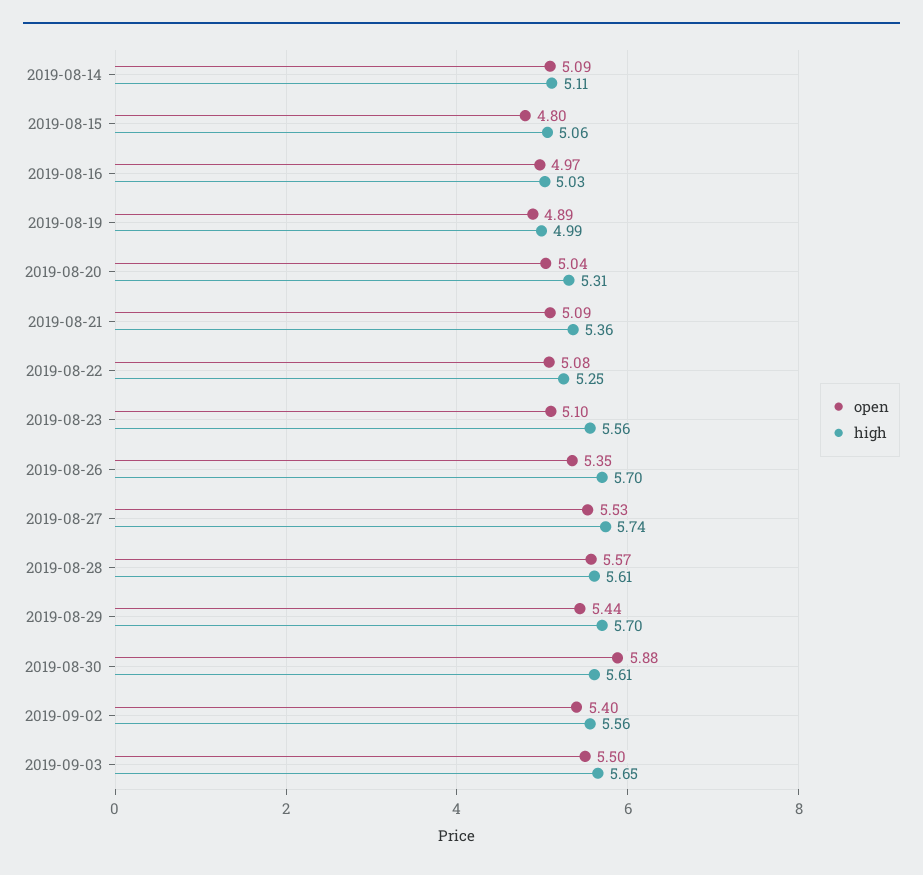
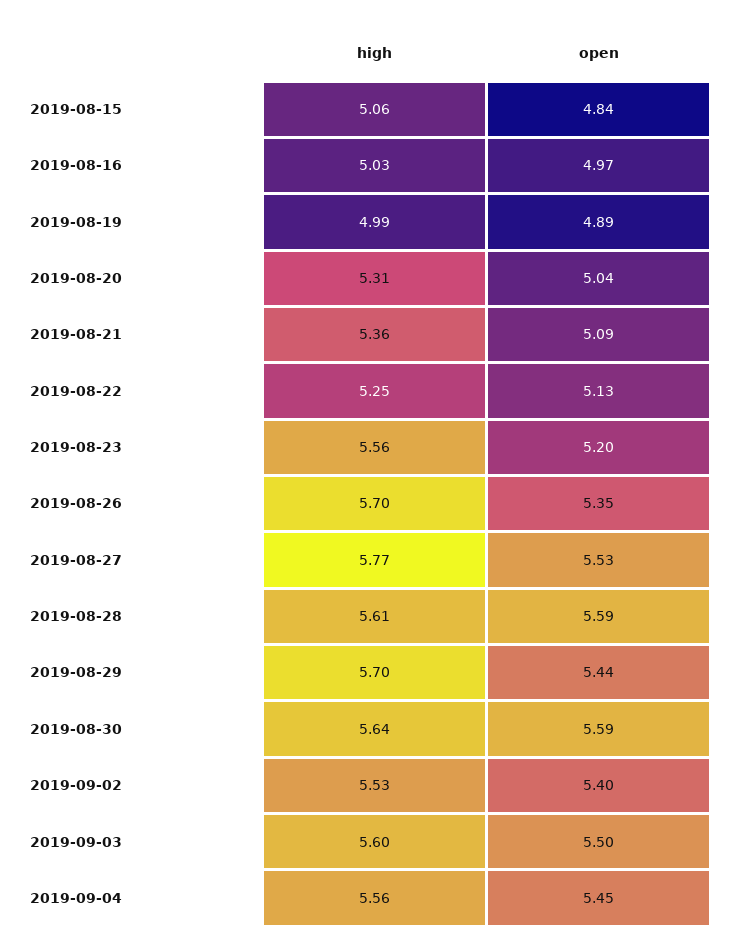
open, 2019-08-14: 5.09 -> none
high, 2019-08-14: 5.11 -> none
open, 2019-08-15: 4.8 -> 4.84
open, 2019-08-22: 5.08 -> 5.13
open, 2019-08-23: 5.1 -> 5.2
high, 2019-08-27: 5.74 -> 5.77
open, 2019-08-28: 5.57 -> 5.59
open, 2019-08-30: 5.88 -> 5.59
high, 2019-08-30: 5.61 -> 5.64
high, 2019-09-02: 5.56 -> 5.53
high, 2019-09-03: 5.65 -> 5.6
high, 2019-09-04: none -> 5.56
open, 2019-09-04: none -> 5.45

